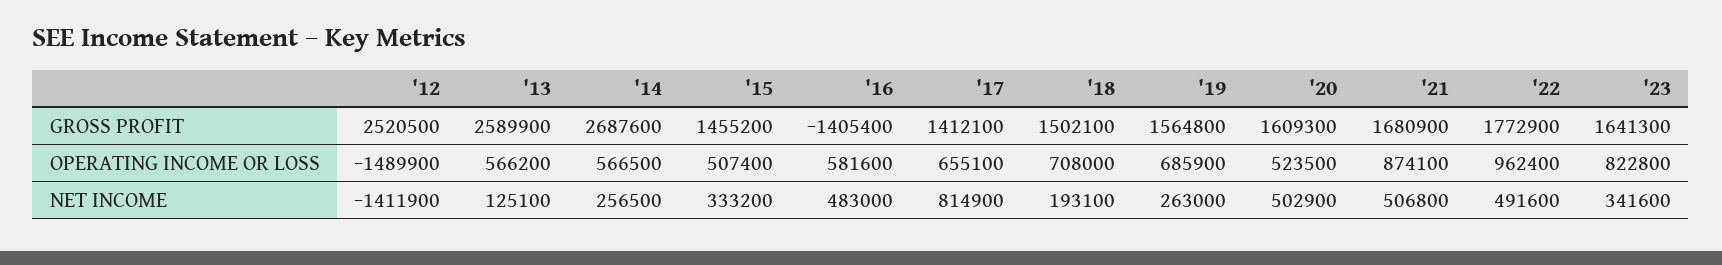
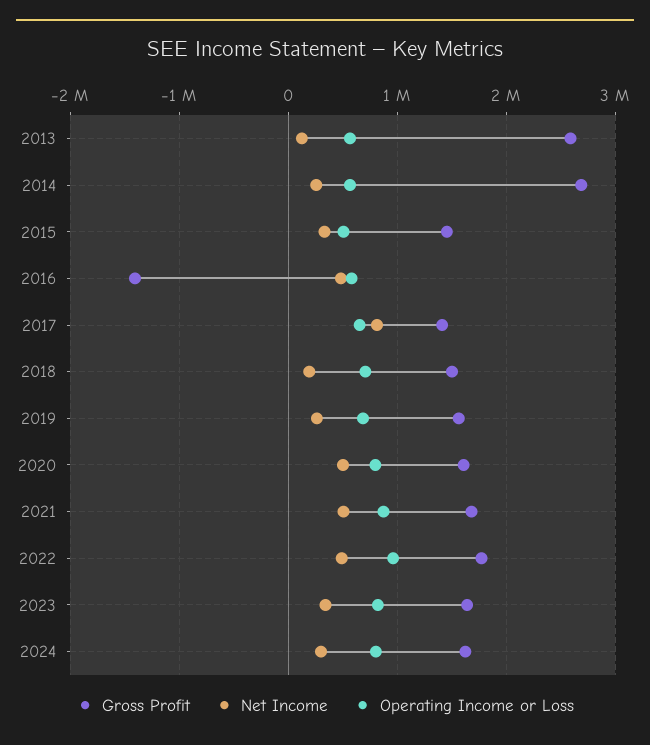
GROSS PROFIT, '12: 2520500 -> none
OPERATING INCOME OR LOSS, '12: -1489900 -> none
OPERATING INCOME OR LOSS, '20: 523500 -> 800000
NET INCOME, '12: -1411900 -> none
GROSS PROFIT, 2024: none -> 1600000
NET INCOME, 2024: none -> 300000
OPERATING INCOME OR LOSS, 2024: none -> 800000

